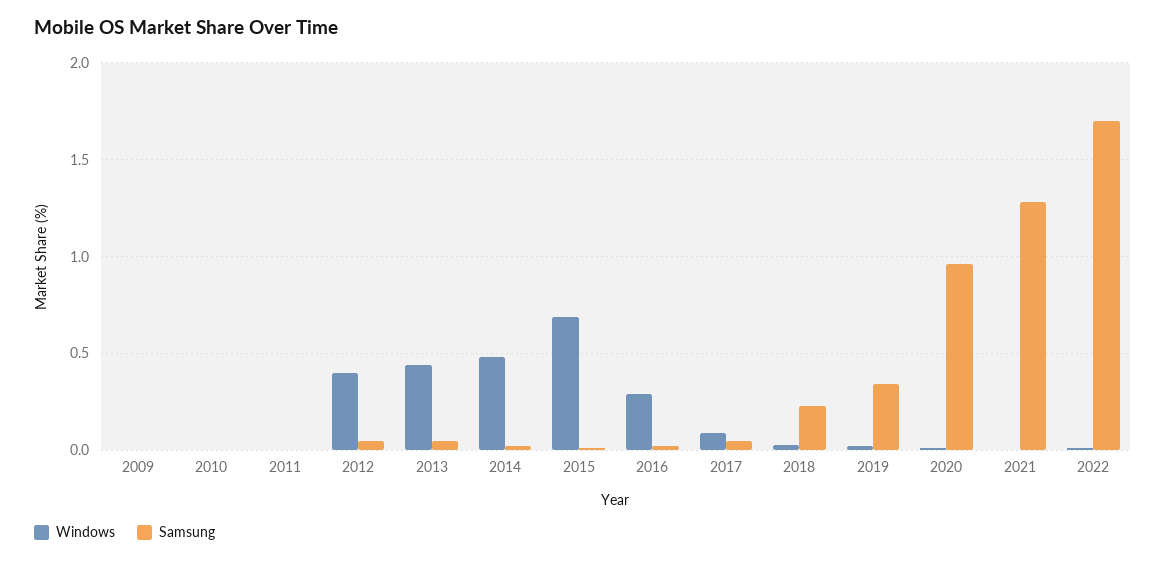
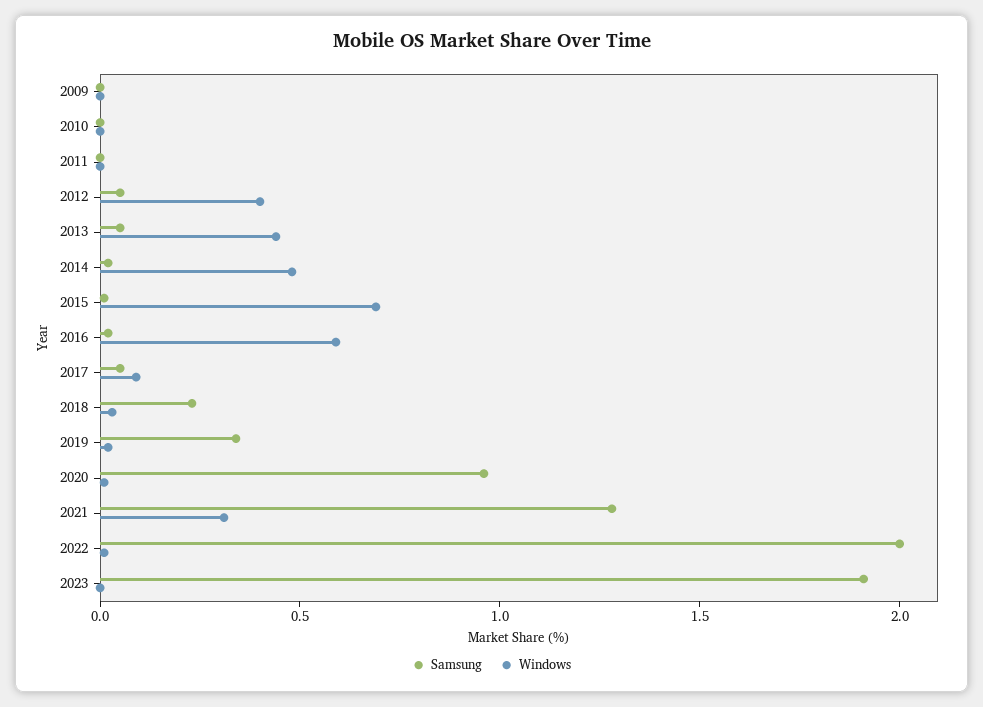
Windows, 2016: 0.3 -> 0.6
Windows, 2021: 0 -> 0.3
Samsung, 2022: 1.7 -> 2
Samsung, 2023: none -> 1.9
Windows, 2023: none -> 0

